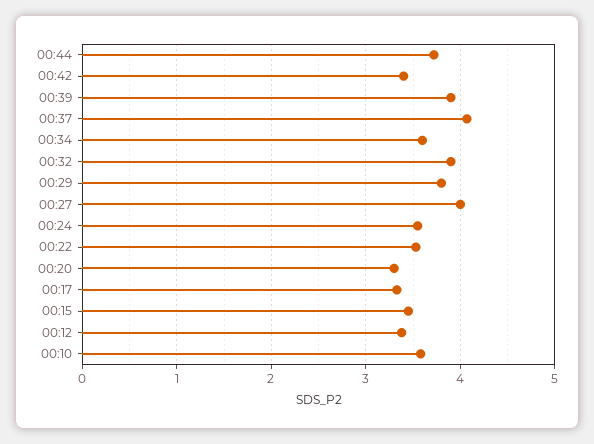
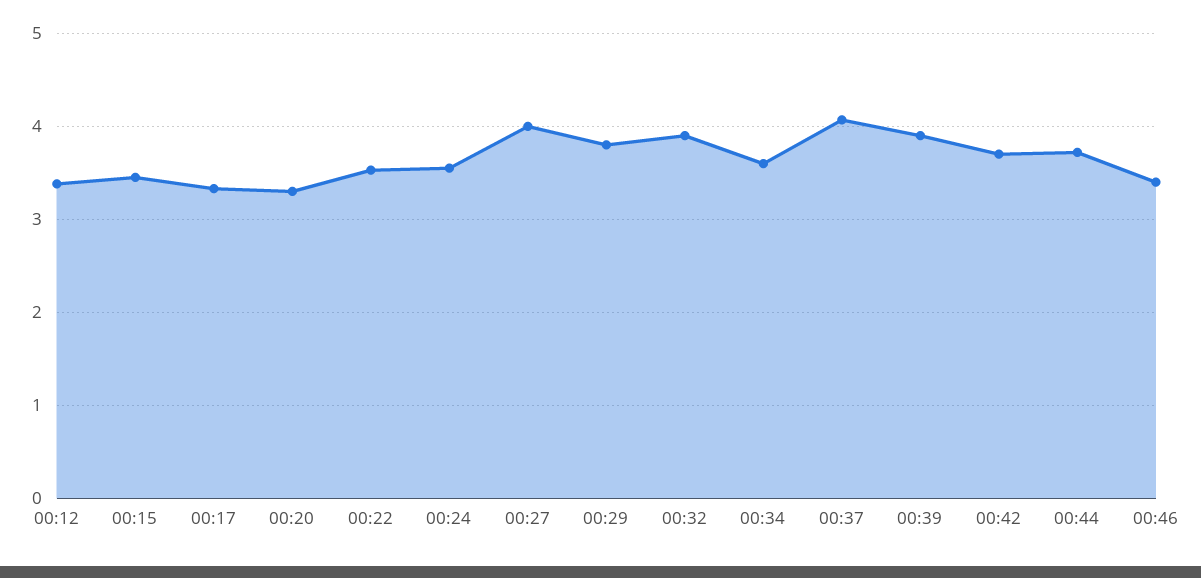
00:42: 3.4 -> 3.7
00:10: 3.6 -> none
00:46: none -> 3.4

